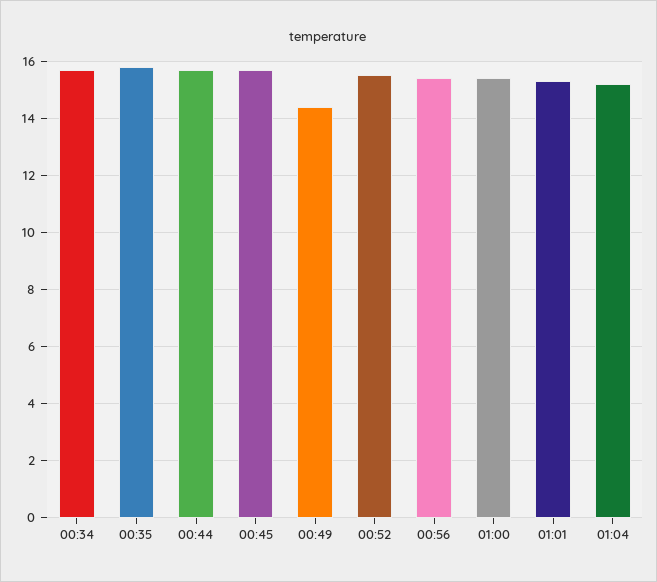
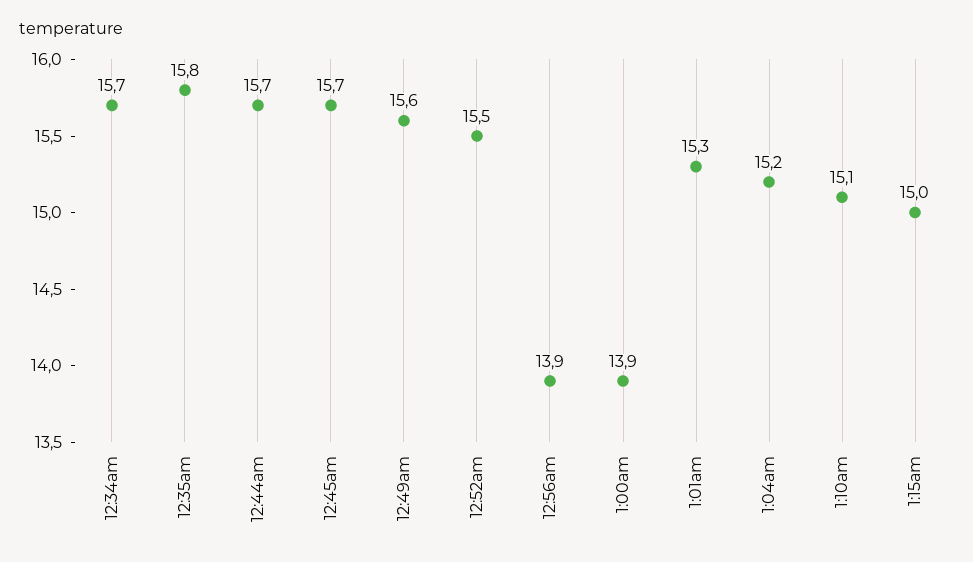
00:49: 14.5 -> 15.6
00:56: 15.5 -> 13.9
01:00: 15.5 -> 13.9
1:10am: none -> 15.1
1:15am: none -> 15

